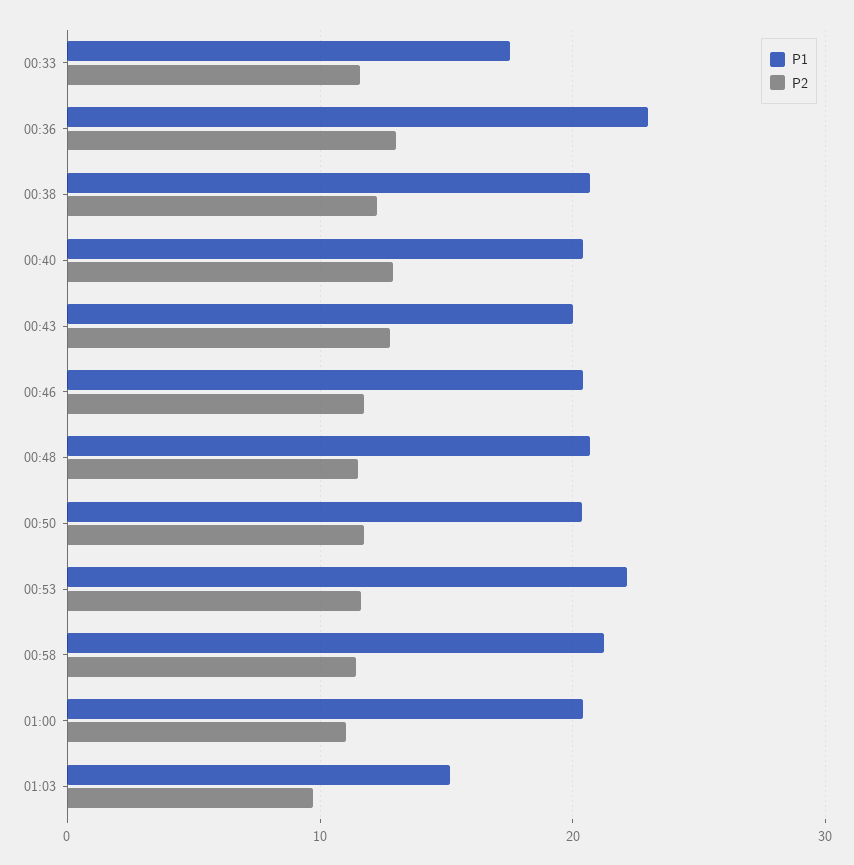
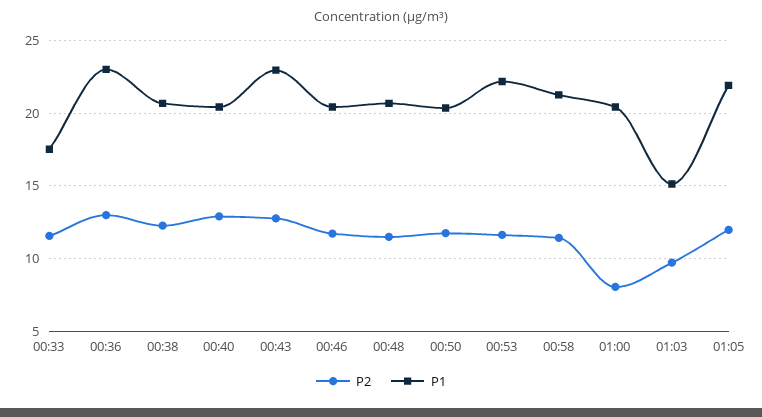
P1, 00:43: 20 -> 23
P2, 01:00: 11 -> 8
P2, 01:05: none -> 12
P1, 01:05: none -> 22

